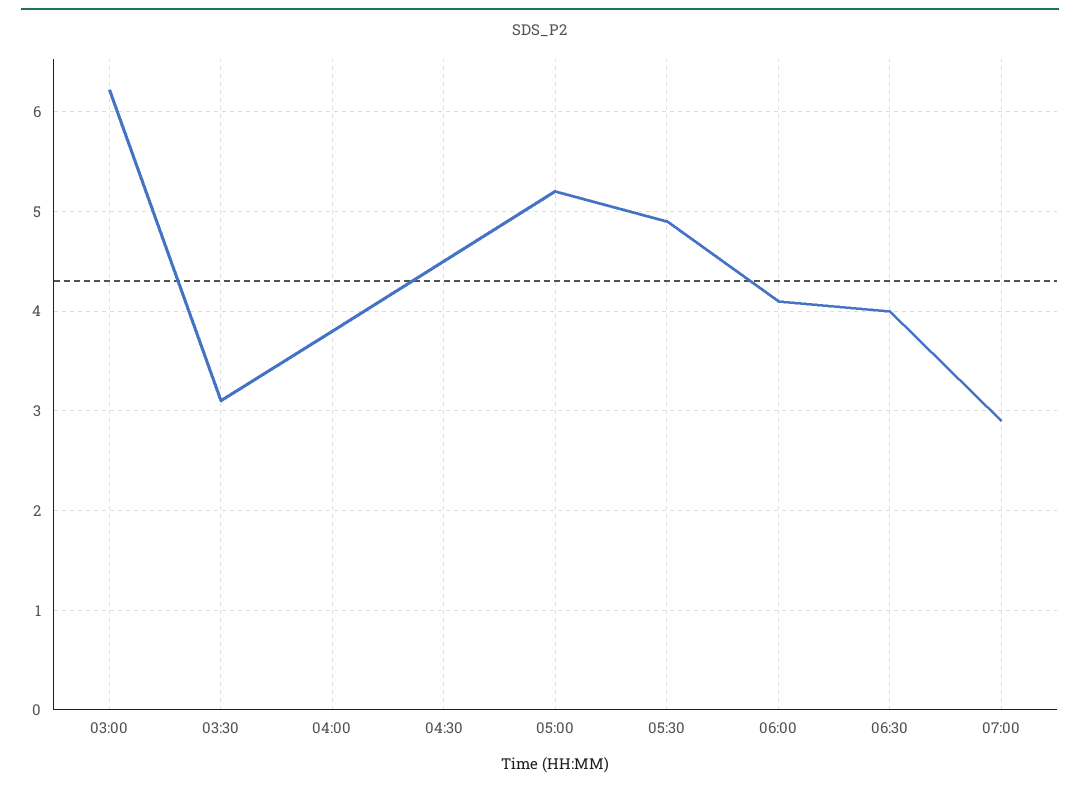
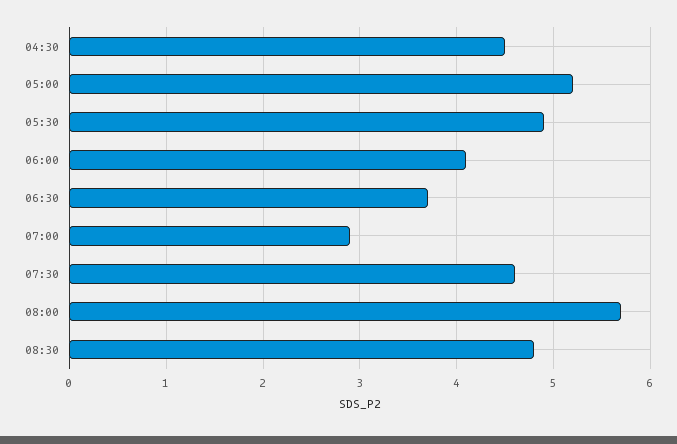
03:00: 6.2 -> none
03:30: 3.1 -> none
04:00: 3.8 -> none
06:30: 4 -> 3.7
07:30: none -> 4.6
08:00: none -> 5.7
08:30: none -> 4.8

